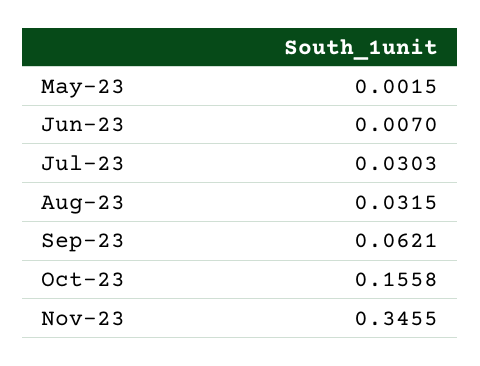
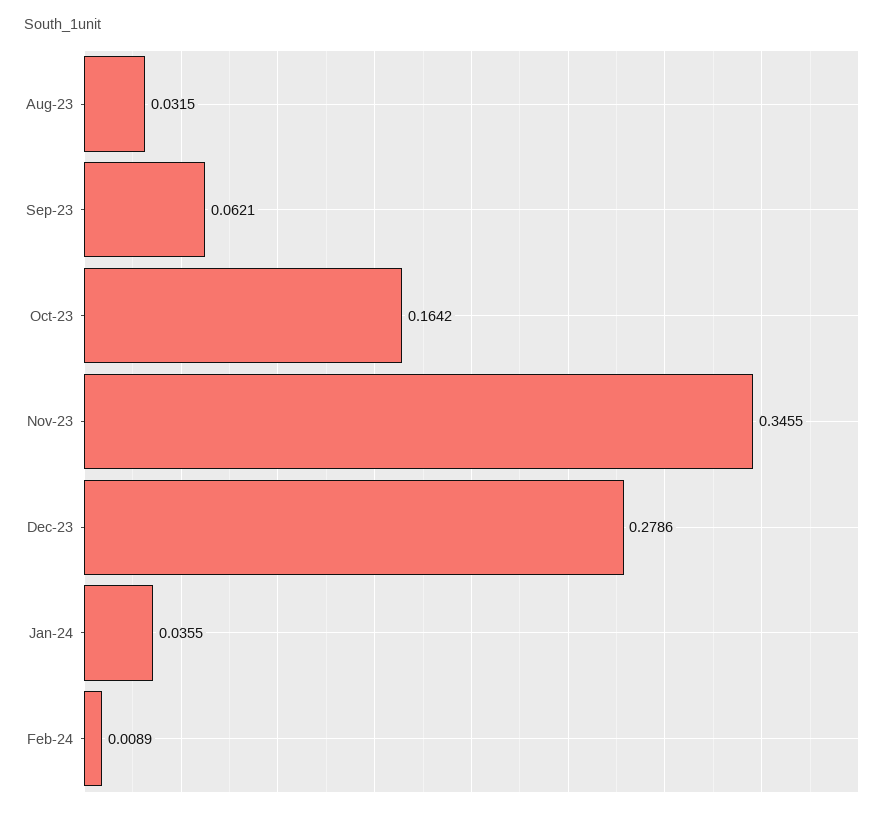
May-23: 0.0015 -> none
Jun-23: 0.007 -> none
Jul-23: 0.0303 -> none
Oct-23: 0.1558 -> 0.1642
Dec-23: none -> 0.2786
Jan-24: none -> 0.0355
Feb-24: none -> 0.0089

